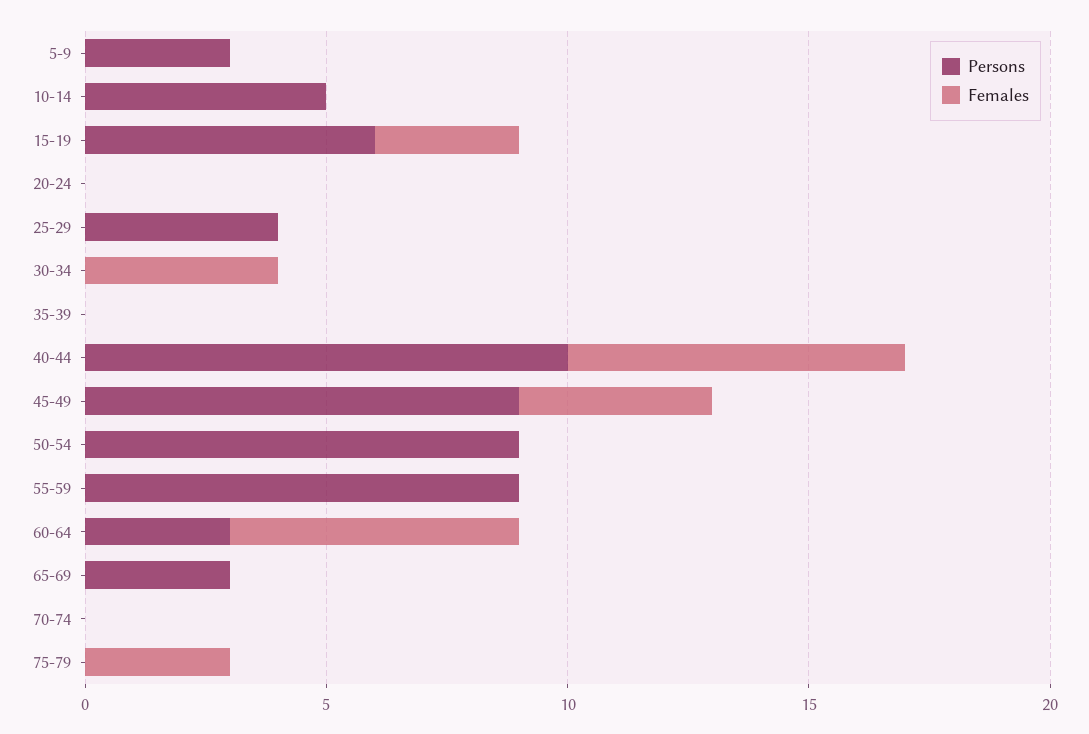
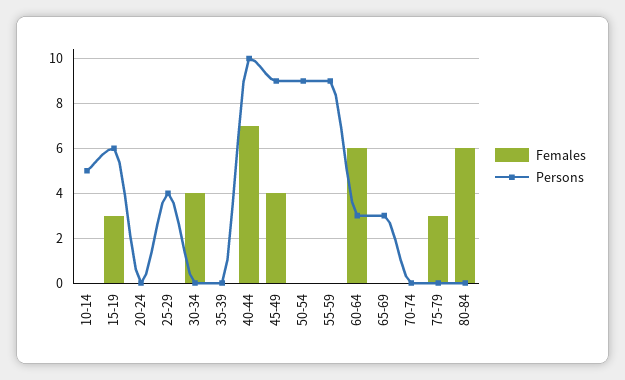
Persons, 5-9: 3 -> none
Females, 5-9: 0 -> none
Females, 80-84: none -> 6
Persons, 80-84: none -> 0

